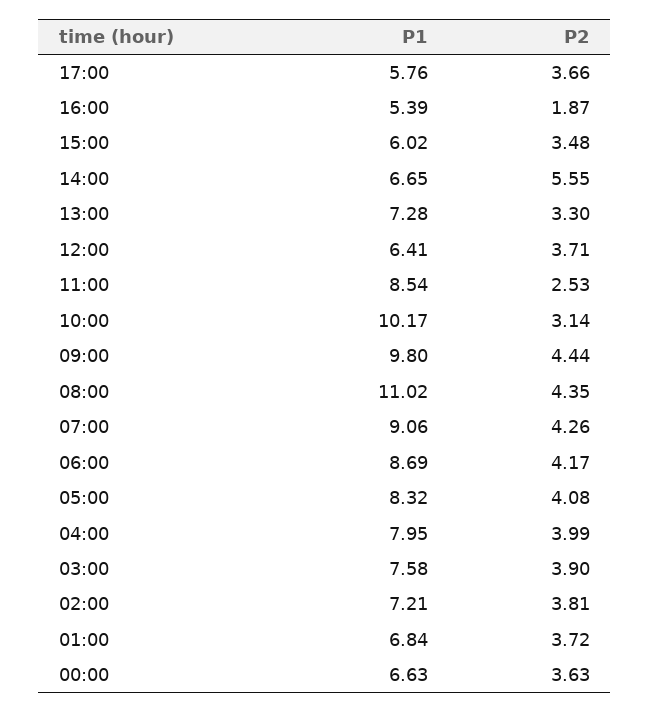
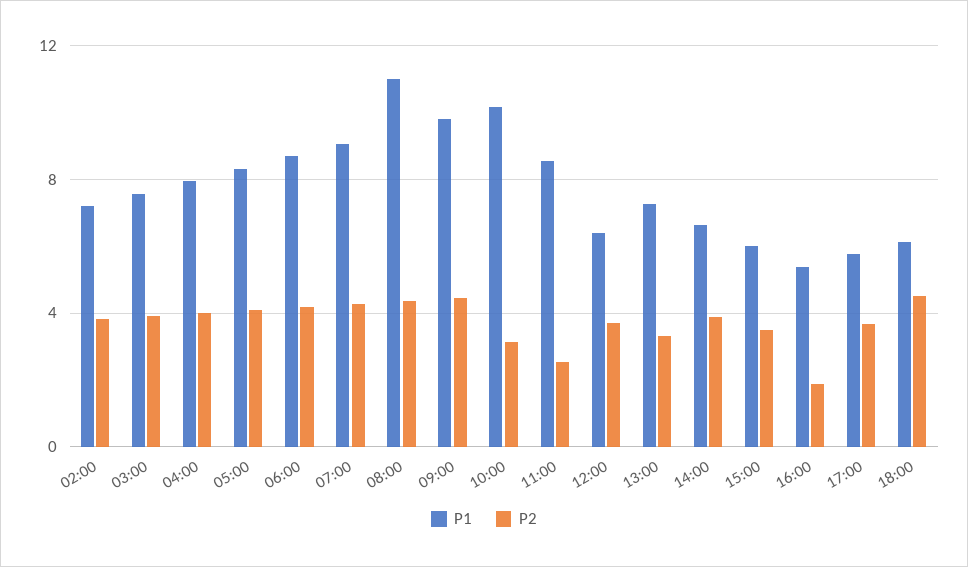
P2, 14:00: 5.55 -> 4
P1, 01:00: 6.84 -> none
P2, 01:00: 3.72 -> none
P1, 00:00: 6.63 -> none
P2, 00:00: 3.63 -> none
P1, 18:00: none -> 6
P2, 18:00: none -> 4.5

